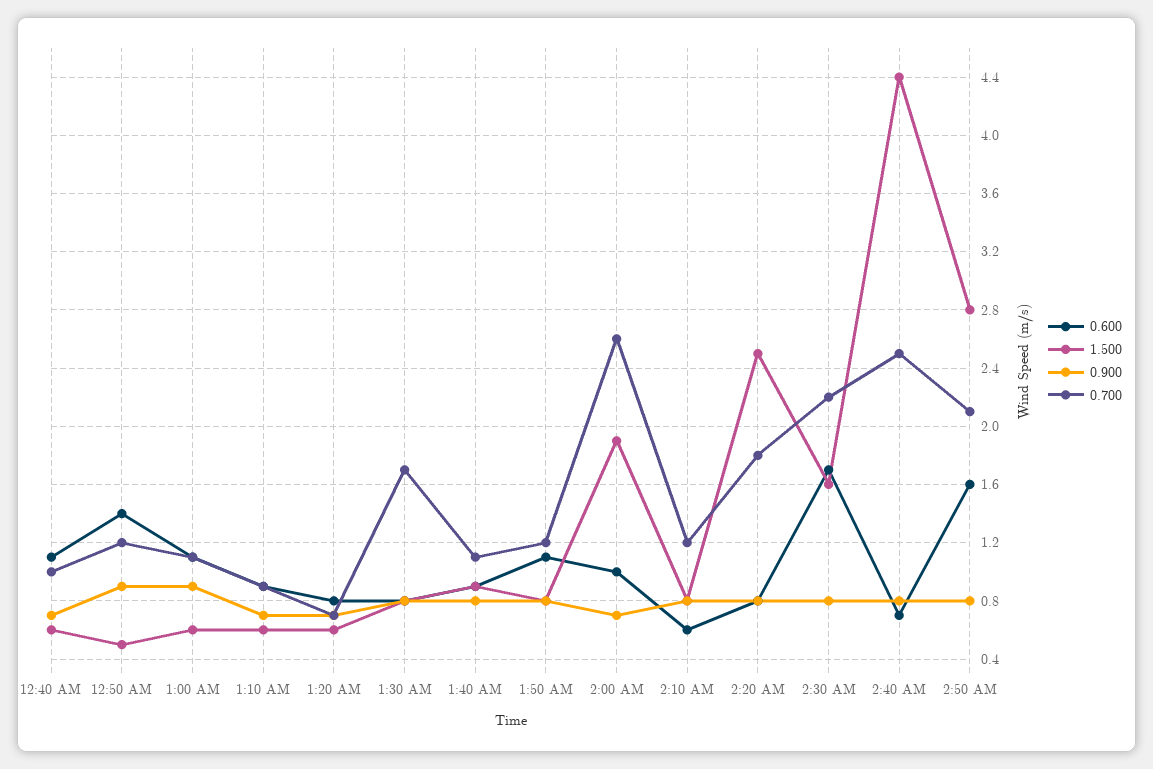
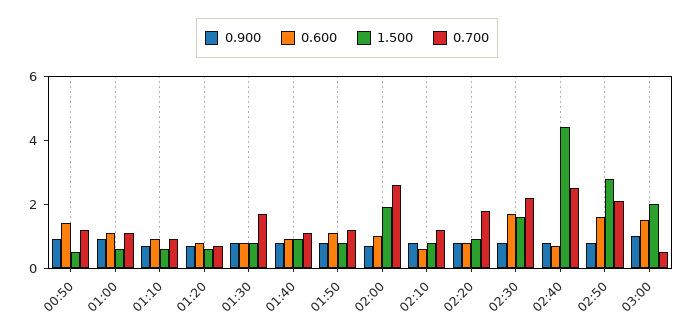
0.600, 12:40 AM: 1.1 -> none
1.500, 12:40 AM: 0.6 -> none
0.900, 12:40 AM: 0.7 -> none
0.700, 12:40 AM: 1 -> none
1.500, 2:20 AM: 2.5 -> 1
0.900, 03:00: none -> 1
0.600, 03:00: none -> 1.5
1.500, 03:00: none -> 2
0.700, 03:00: none -> 0.5

